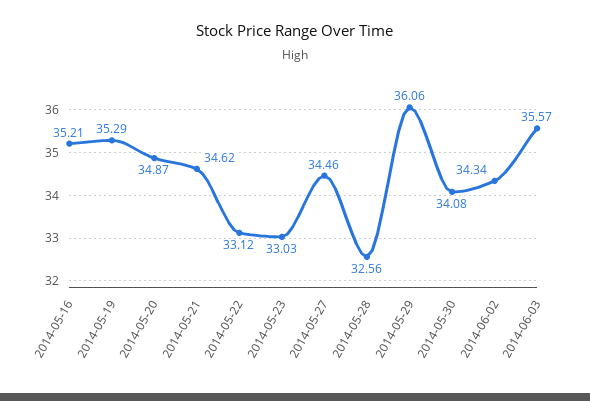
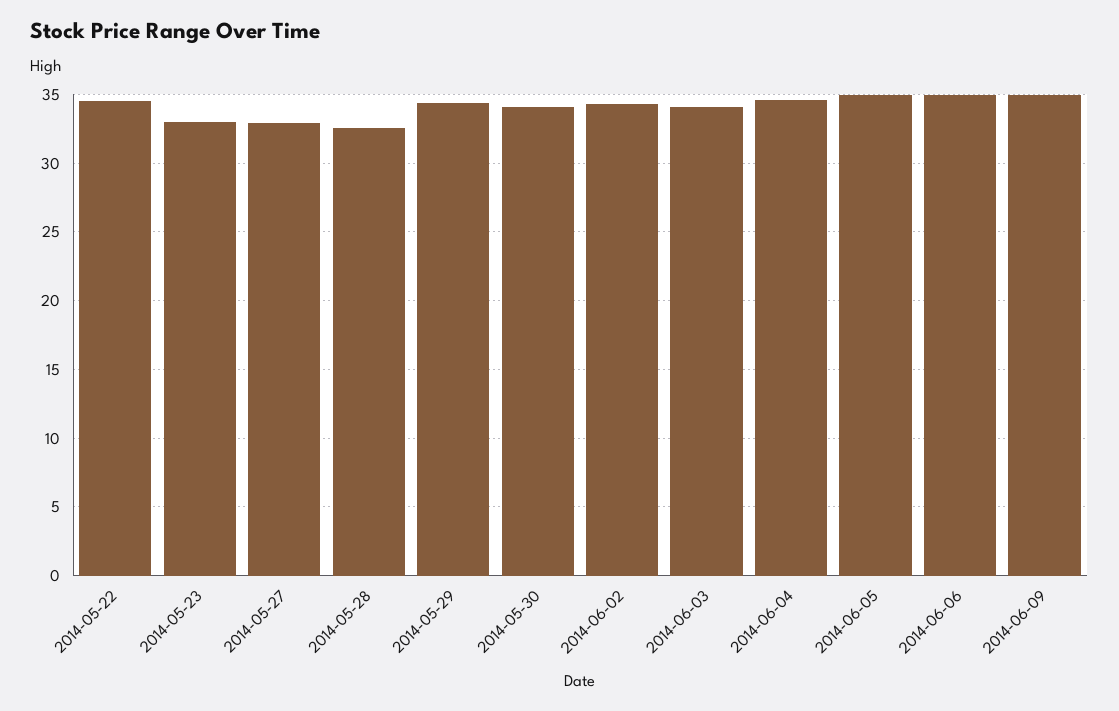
2014-05-16: 35.21 -> none
2014-05-19: 35.29 -> none
2014-05-20: 34.87 -> none
2014-05-21: 34.62 -> none
2014-05-22: 33.12 -> 34.5
2014-05-27: 34.46 -> 33
2014-05-29: 36.06 -> 34.5
2014-06-03: 35.57 -> 34
2014-06-04: none -> 34.5
2014-06-05: none -> 35
2014-06-06: none -> 35
2014-06-09: none -> 35

